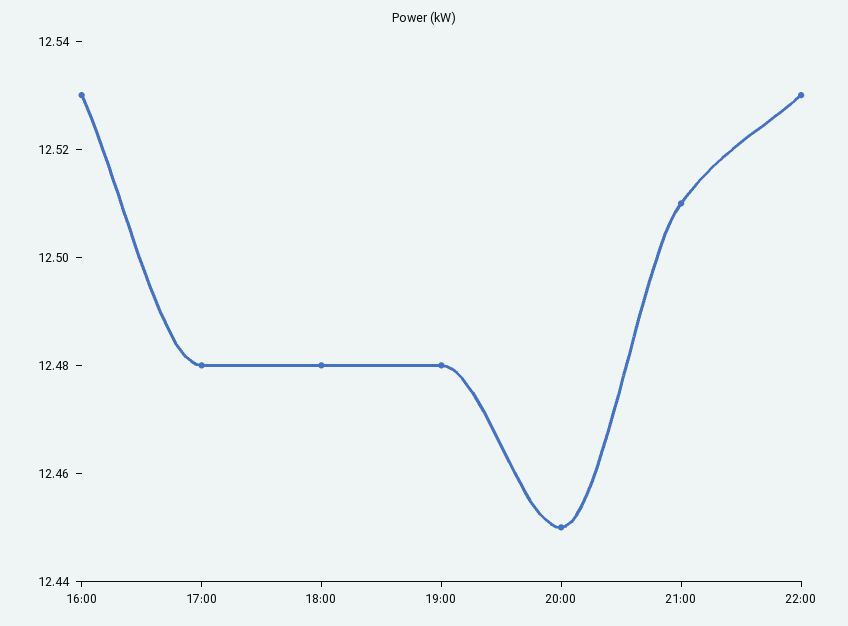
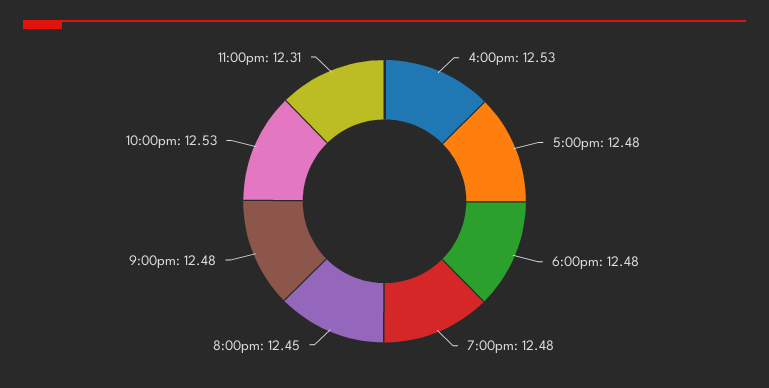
21:00: 12.51 -> 12.48
11:00pm: none -> 12.31

